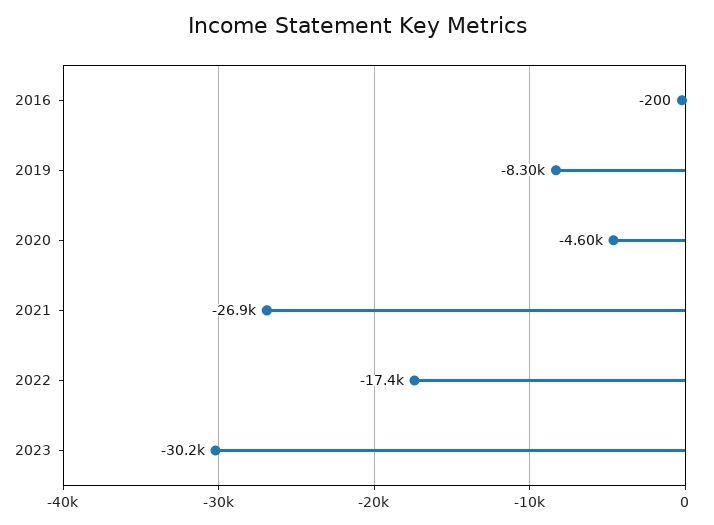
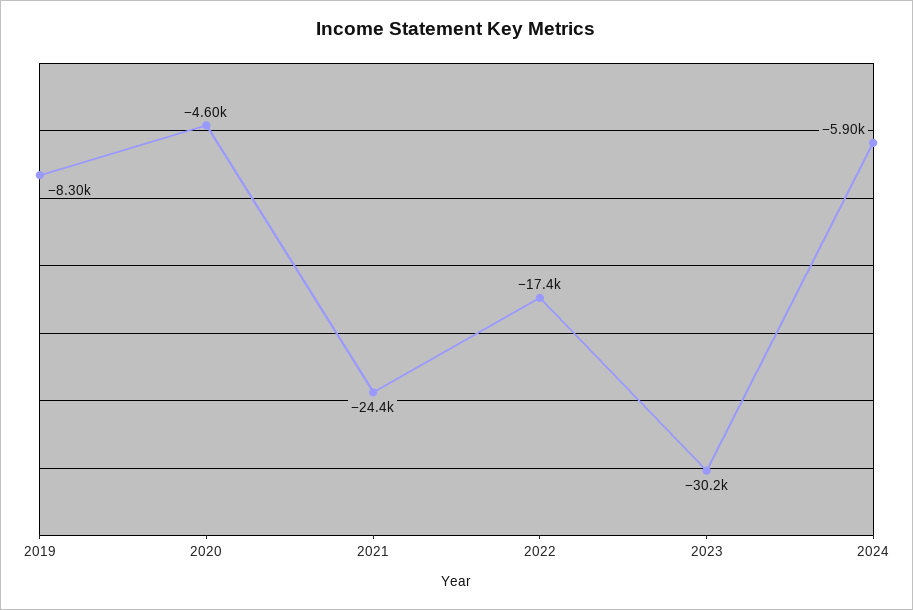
2016: -200 -> none
2021: -26900 -> -24400
2024: none -> -5900

